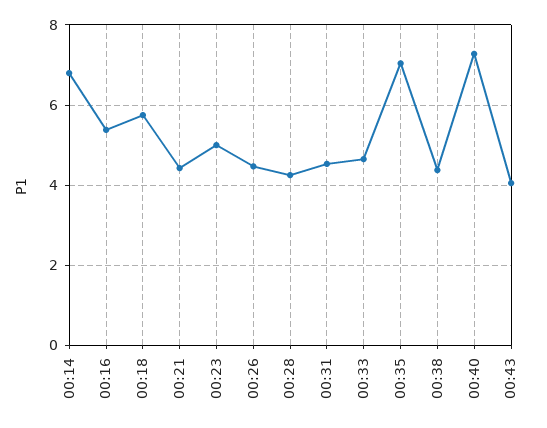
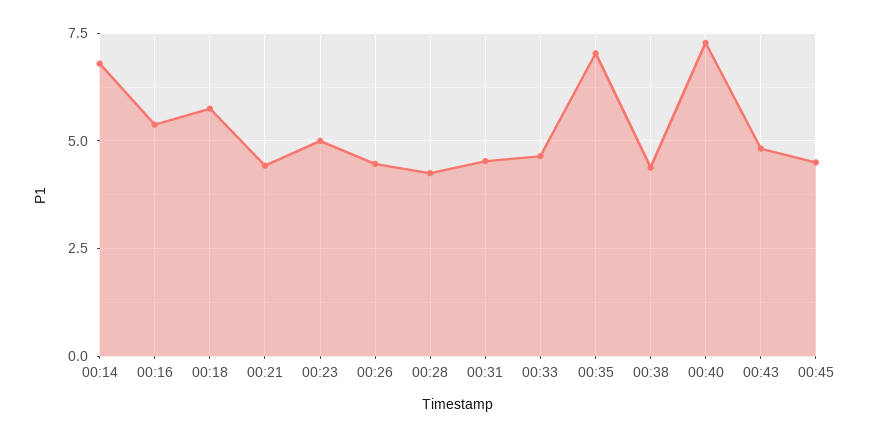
00:43: 4 -> 4.75
00:45: none -> 4.5

